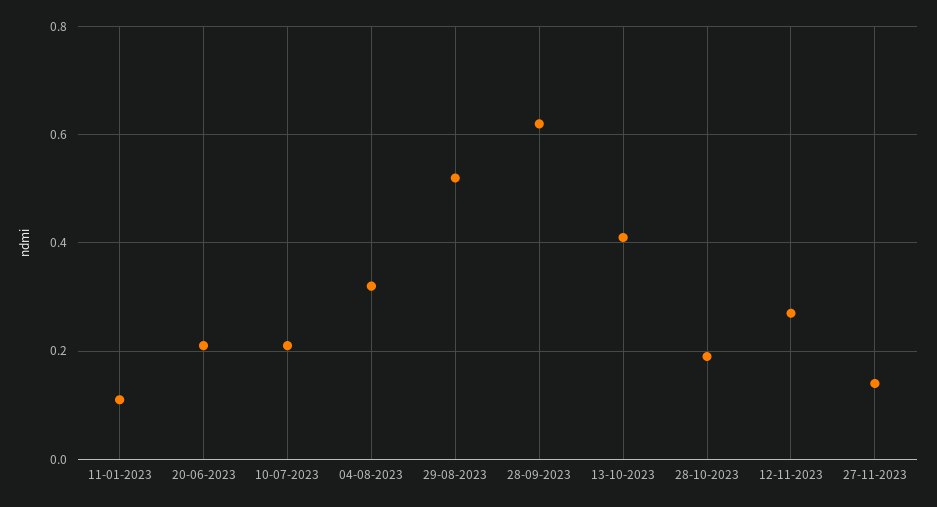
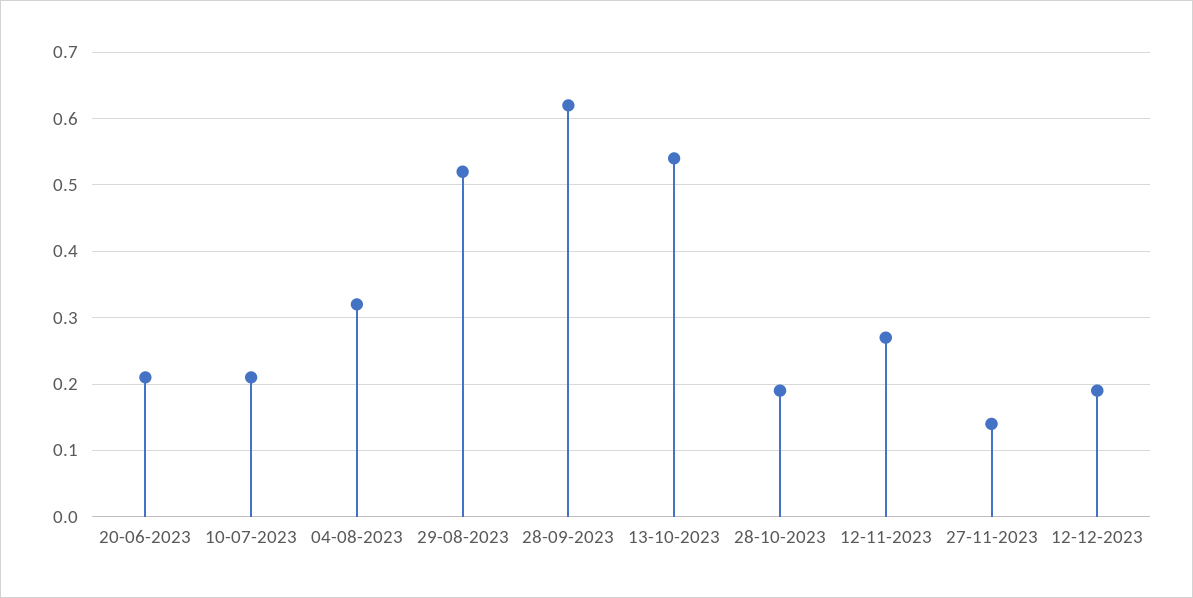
11-01-2023: 0.1 -> none
13-10-2023: 0.4 -> 0.54
12-12-2023: none -> 0.19

